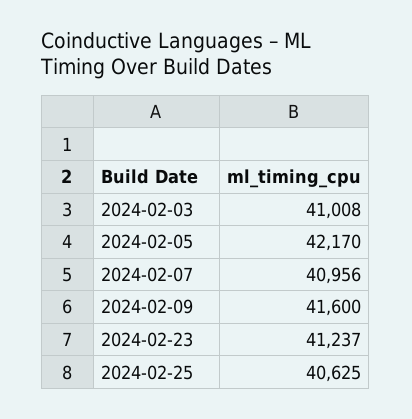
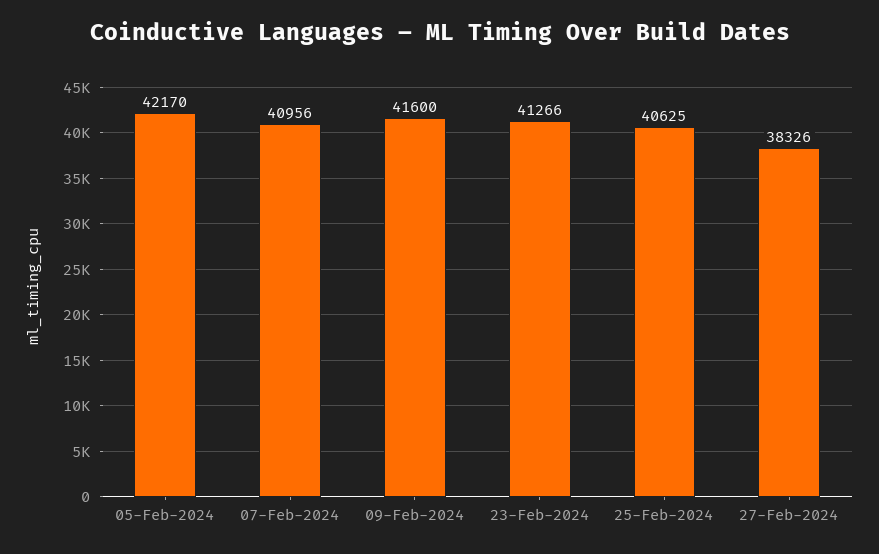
2024-02-03: 41008 -> none
2024-02-23: 41237 -> 41266
27-Feb-2024: none -> 38326

